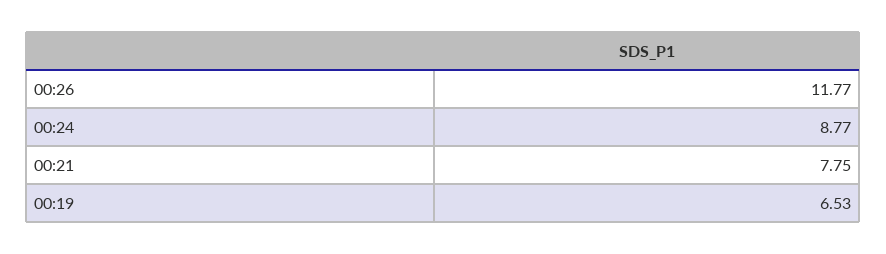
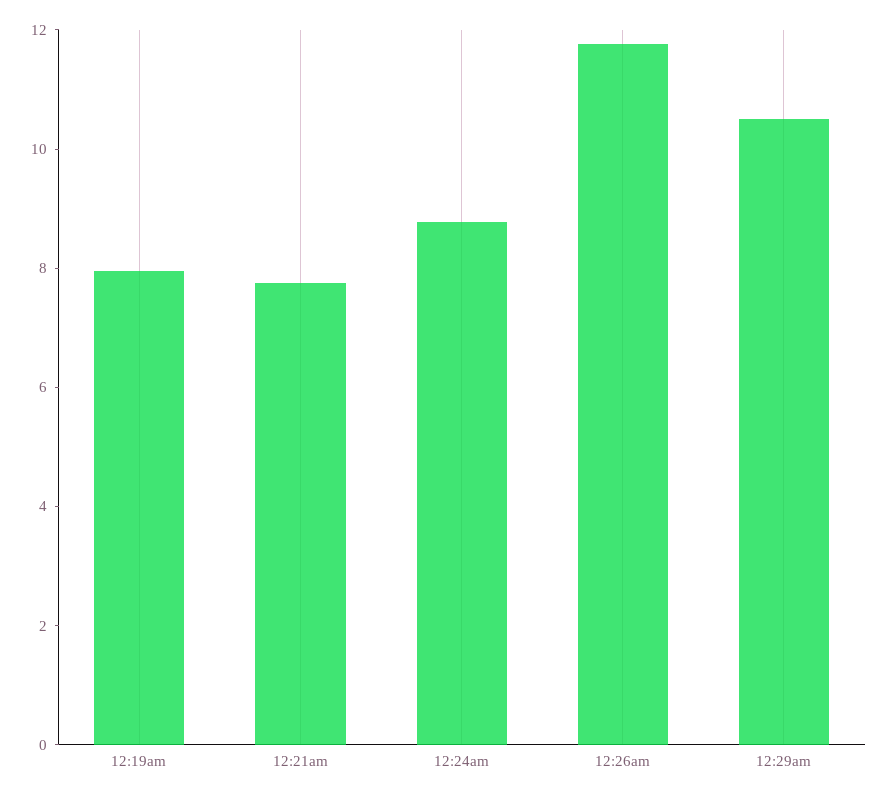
00:19: 6.53 -> 8
12:29am: none -> 10.5

